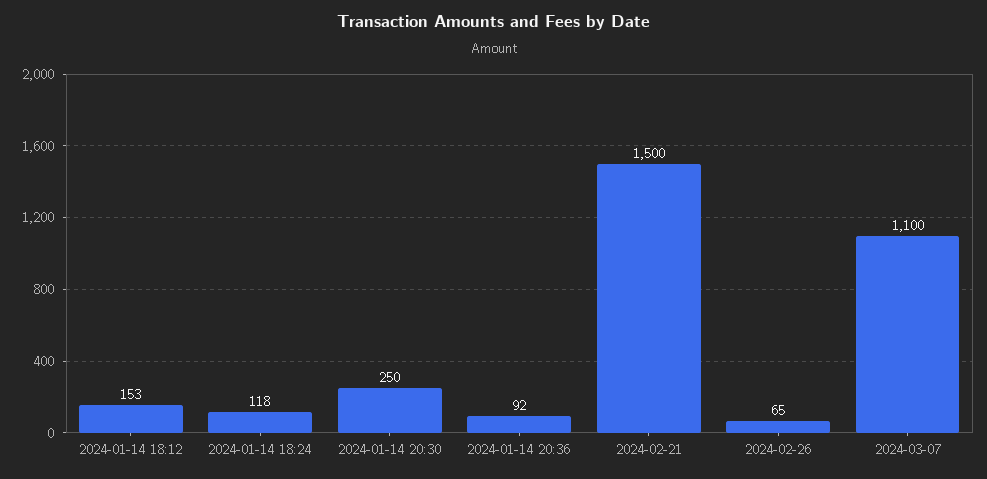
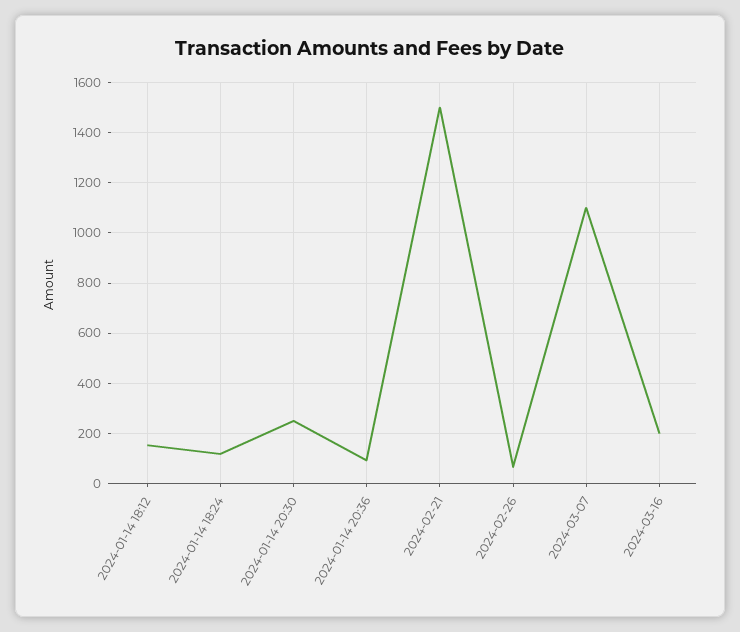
2024-03-16: none -> 200

